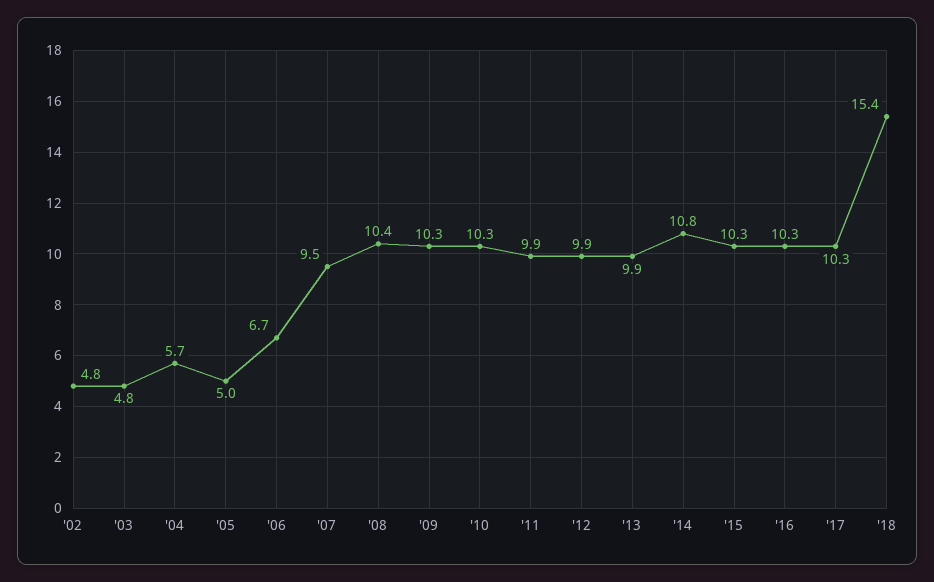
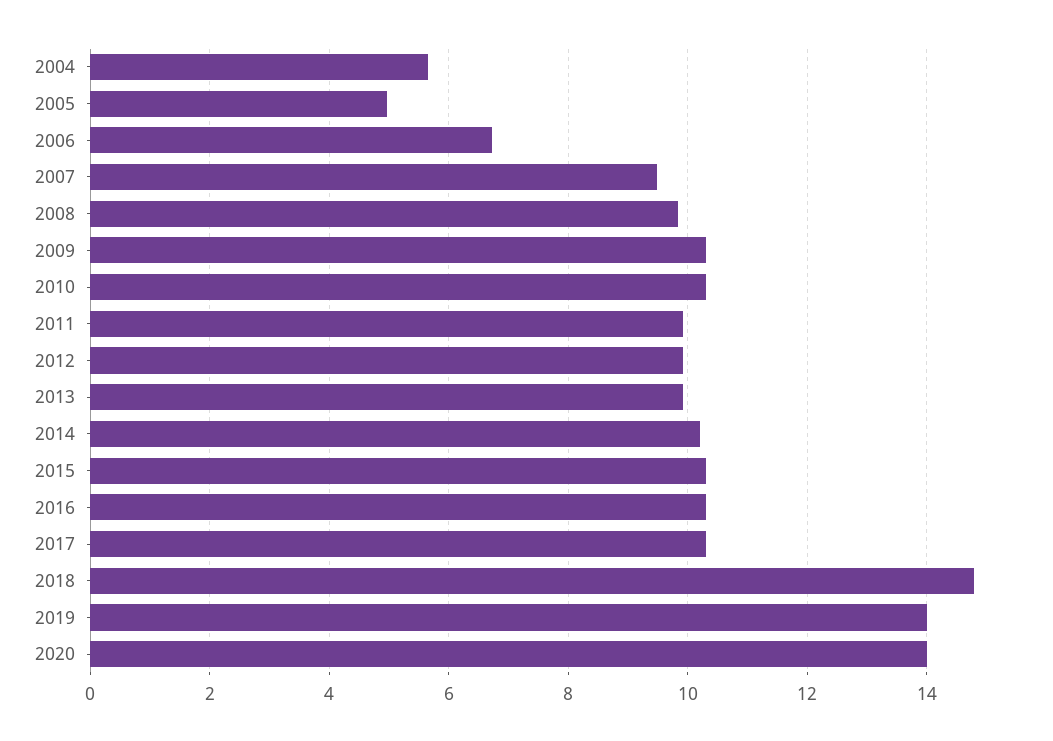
'02: 4.8 -> none
'03: 4.8 -> none
'08: 10.4 -> 9.8
'14: 10.8 -> 10.2
'18: 15.4 -> 14.8
2019: none -> 14
2020: none -> 14

